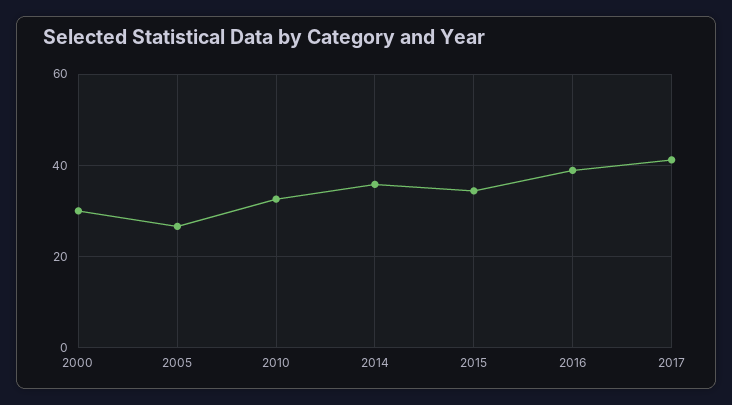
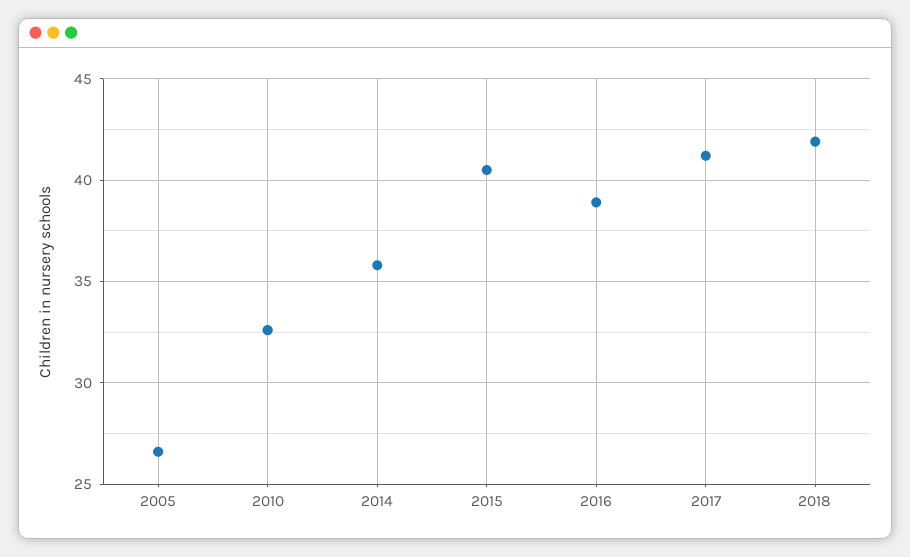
2000: 30 -> none
2015: 34 -> 40.5
2018: none -> 42

